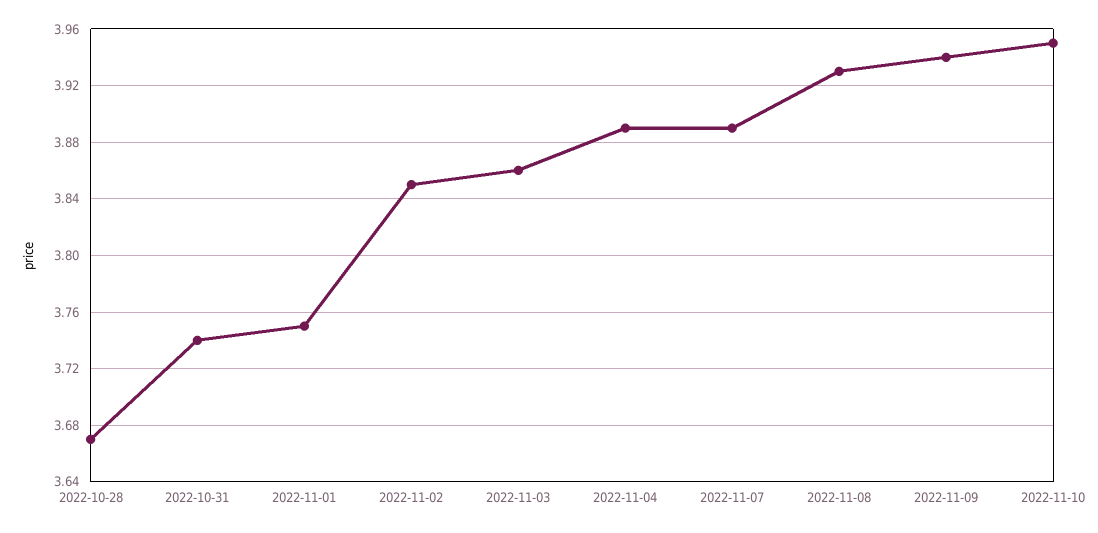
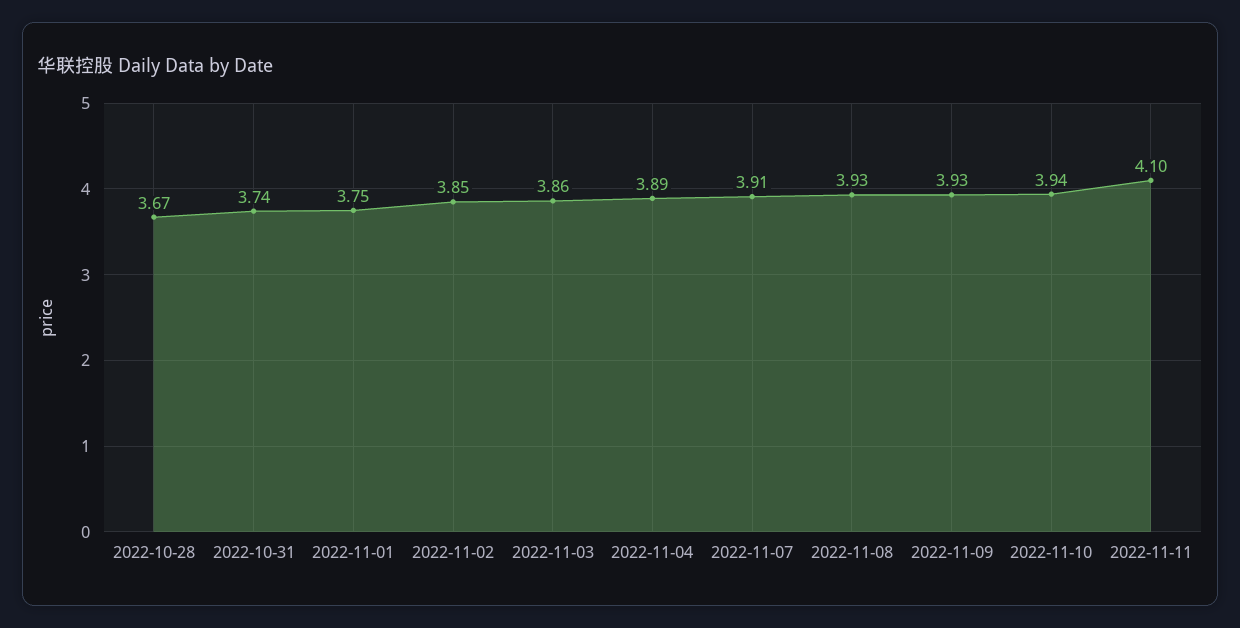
2022-11-07: 3.89 -> 3.91
2022-11-09: 3.94 -> 3.93
2022-11-10: 3.95 -> 3.94
2022-11-11: none -> 4.1

